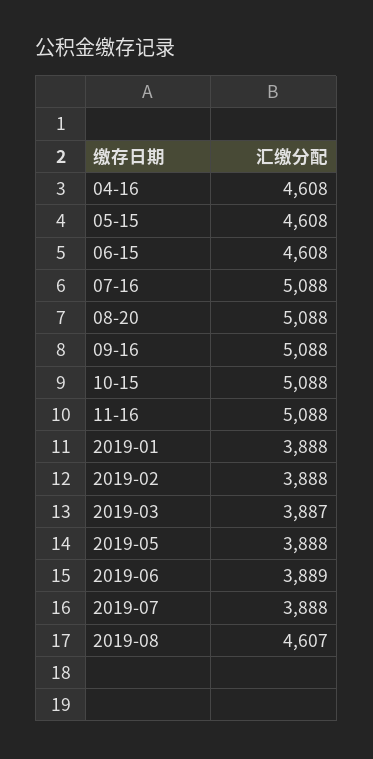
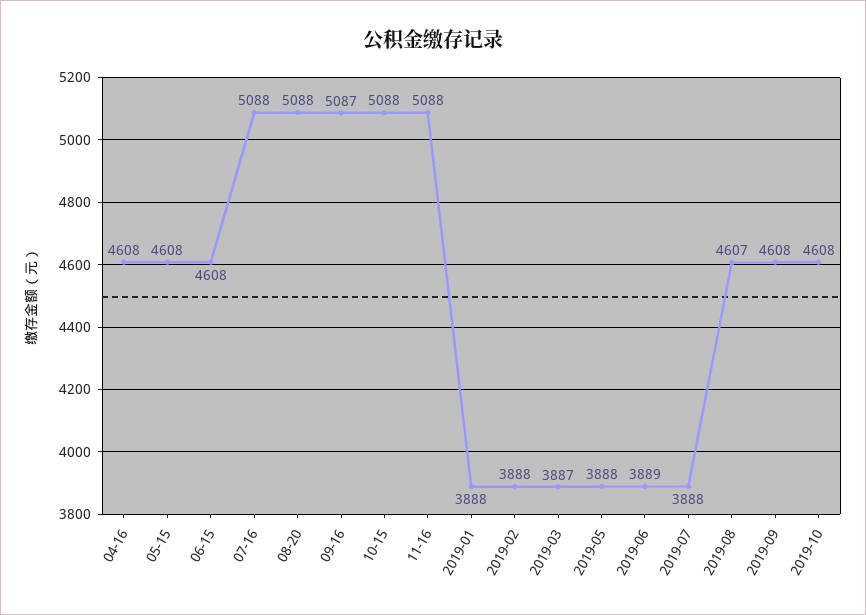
09-16: 5088 -> 5087
2019-09: none -> 4608
2019-10: none -> 4608

